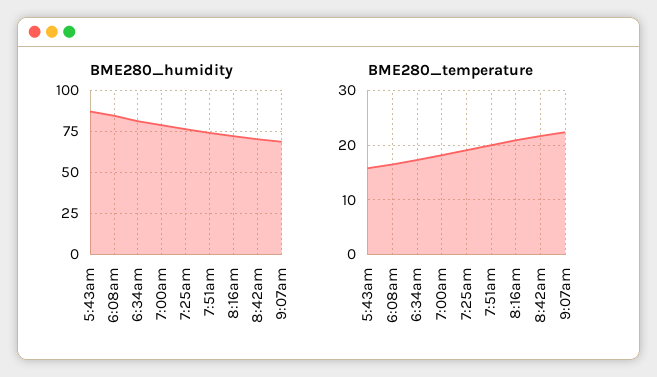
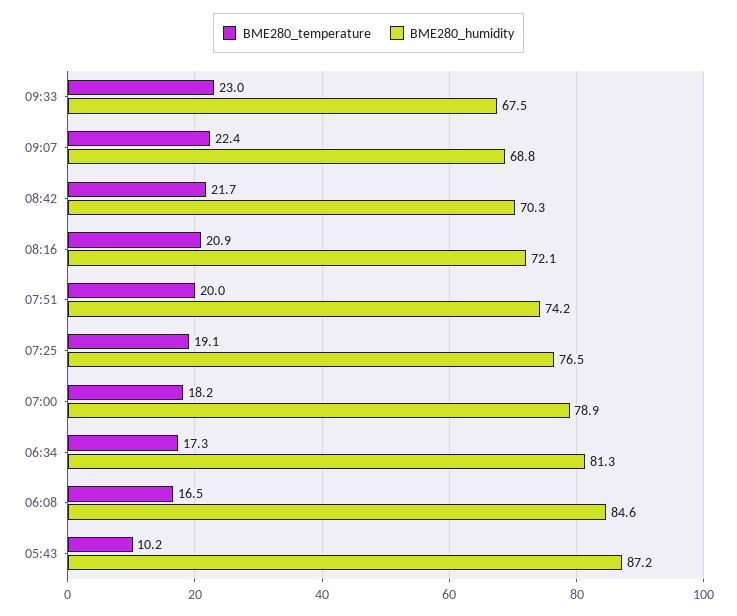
BME280_temperature, 5:43am: 16 -> 10.2
BME280_temperature, 09:33: none -> 23
BME280_humidity, 09:33: none -> 67.5

